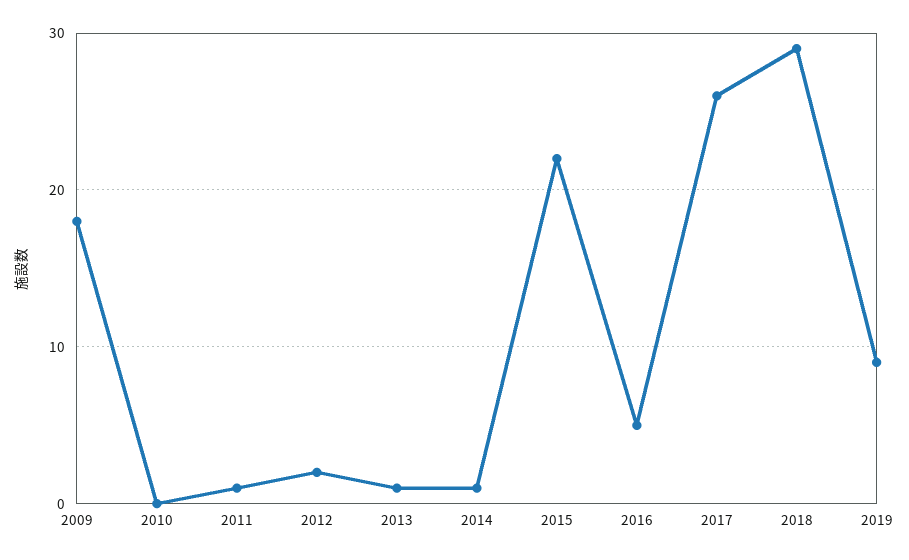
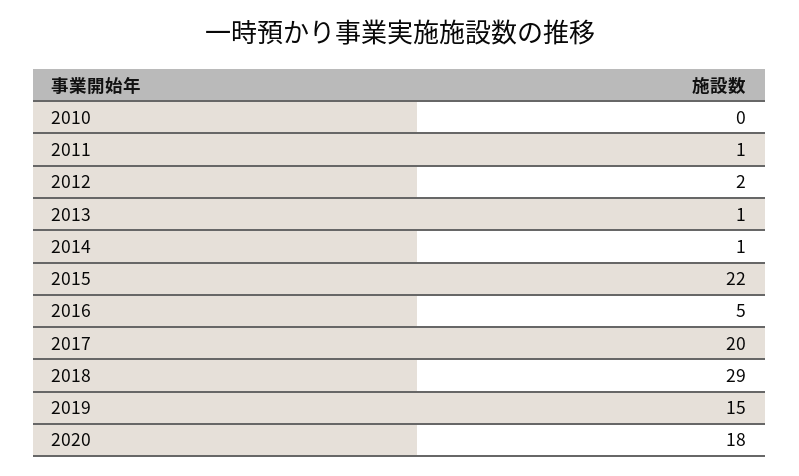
2009: 18 -> none
2017: 26 -> 20
2019: 9 -> 15
2020: none -> 18

